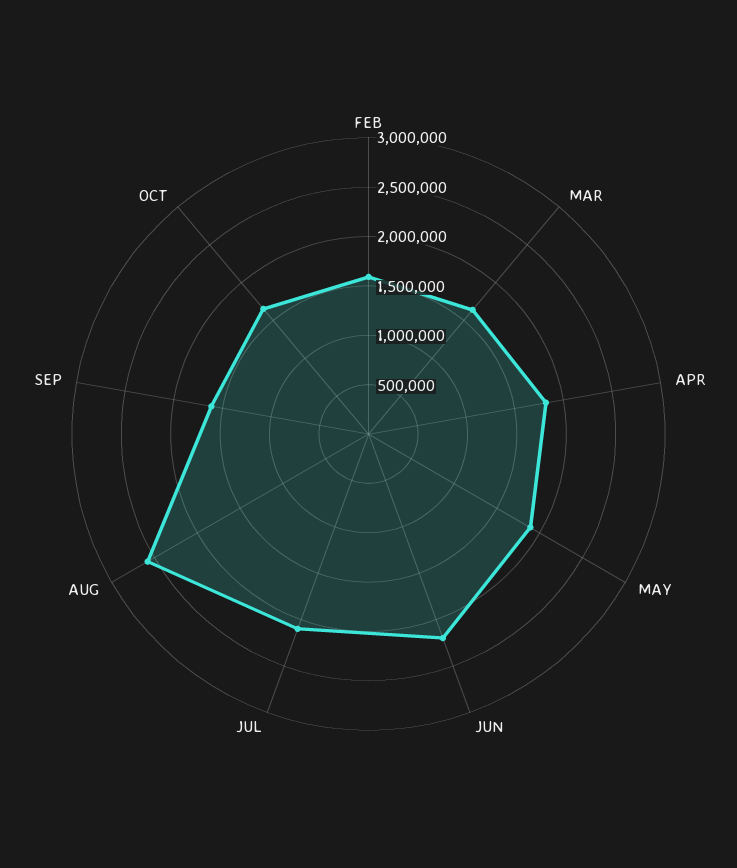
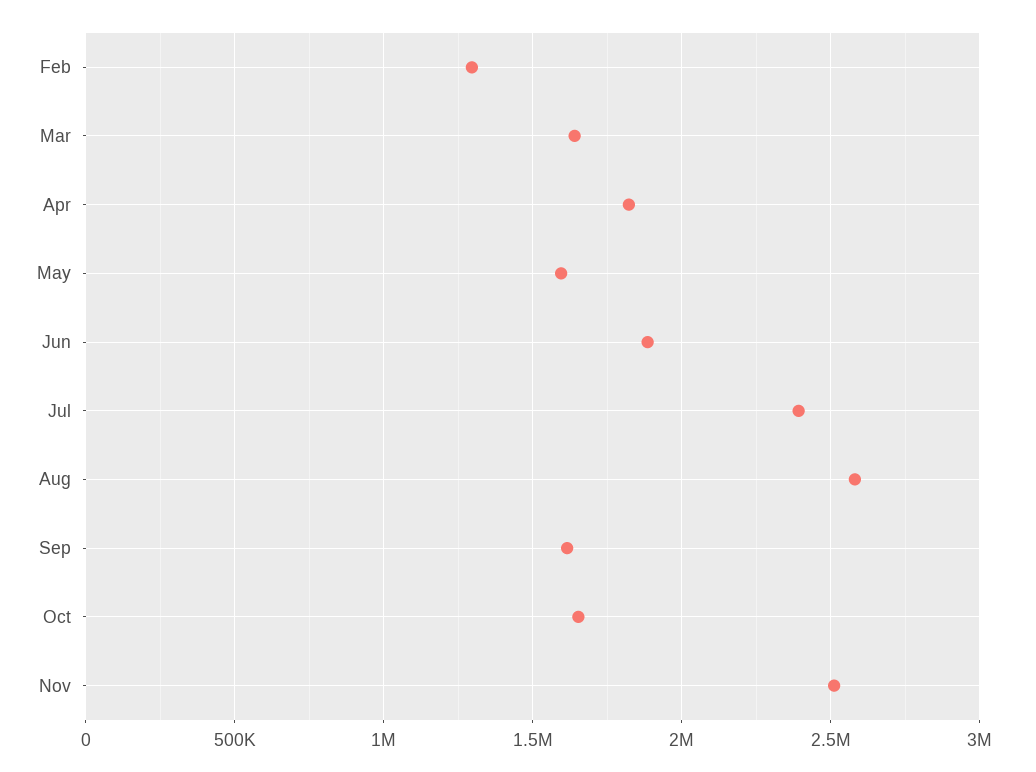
FEB: 1600000 -> 1300000
MAY: 1900000 -> 1600000
JUN: 2200000 -> 1900000
JUL: 2100000 -> 2400000
Nov: none -> 2500000

